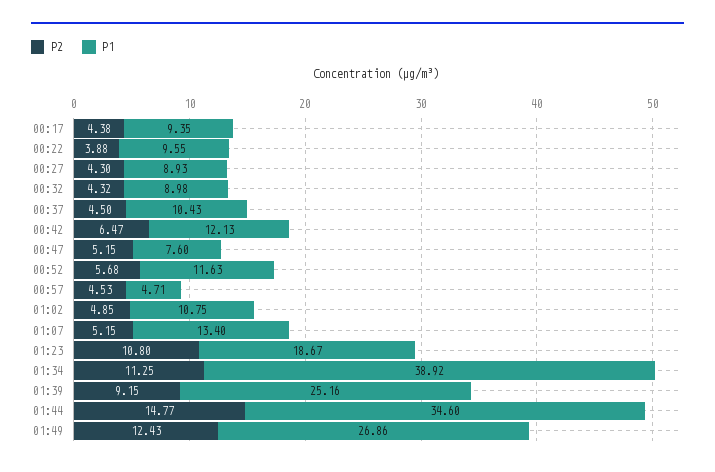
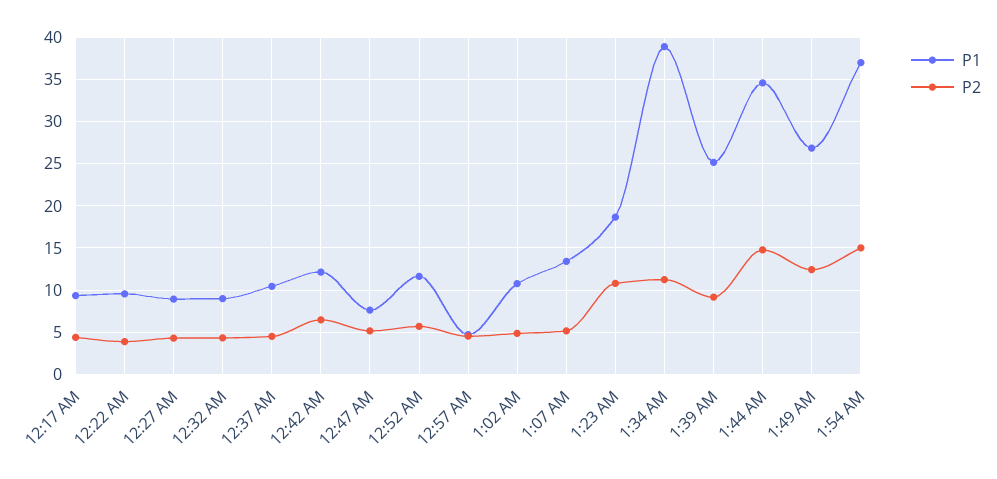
P1, 1:54 AM: none -> 37
P2, 1:54 AM: none -> 15

